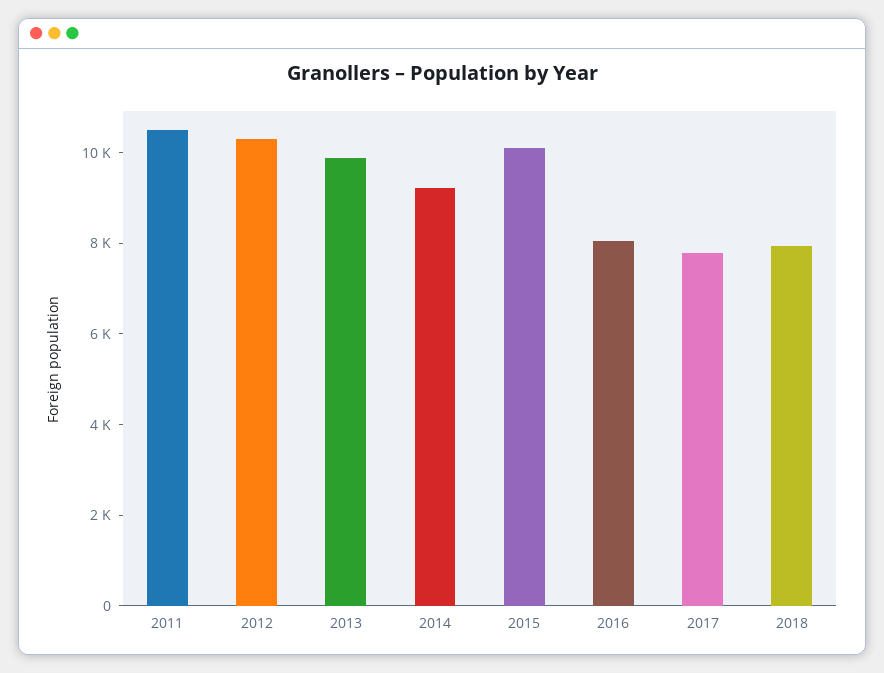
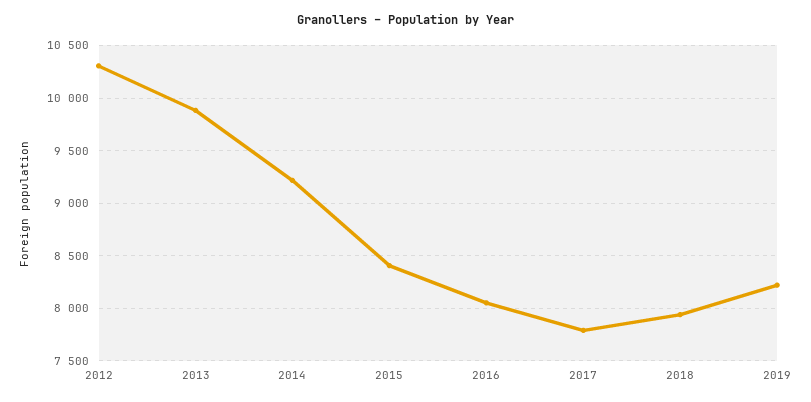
2011: 10500 -> none
2015: 10000 -> 8400
2019: none -> 8200

